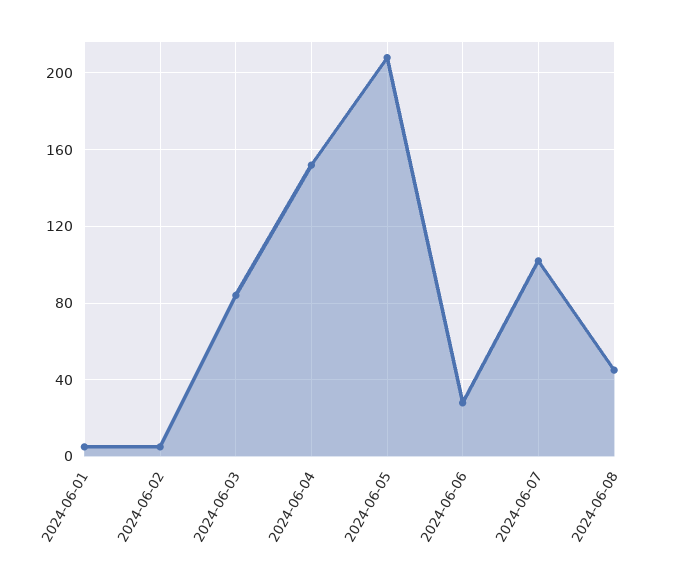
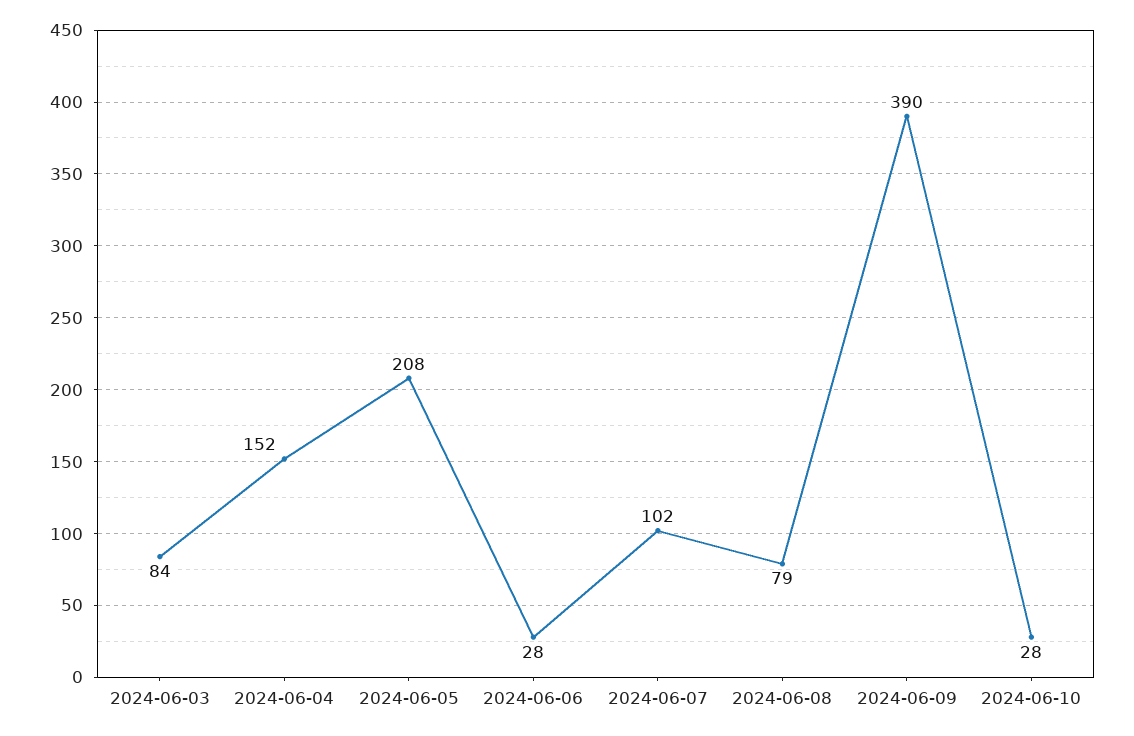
2024-06-01: 5 -> none
2024-06-02: 5 -> none
2024-06-08: 45 -> 79
2024-06-09: none -> 390
2024-06-10: none -> 28

